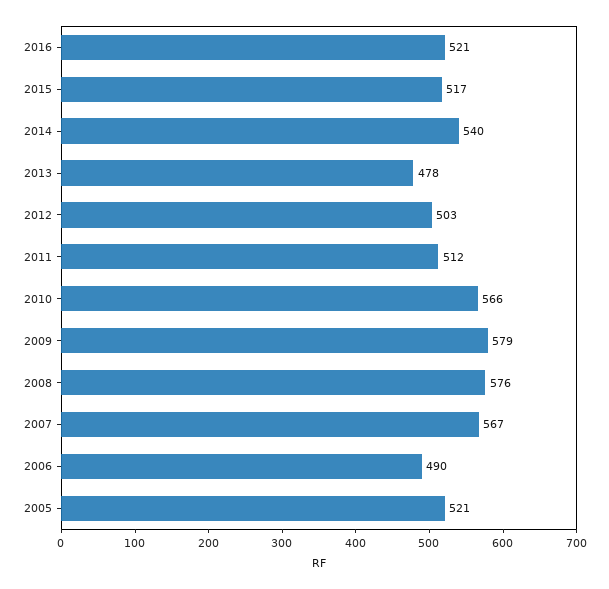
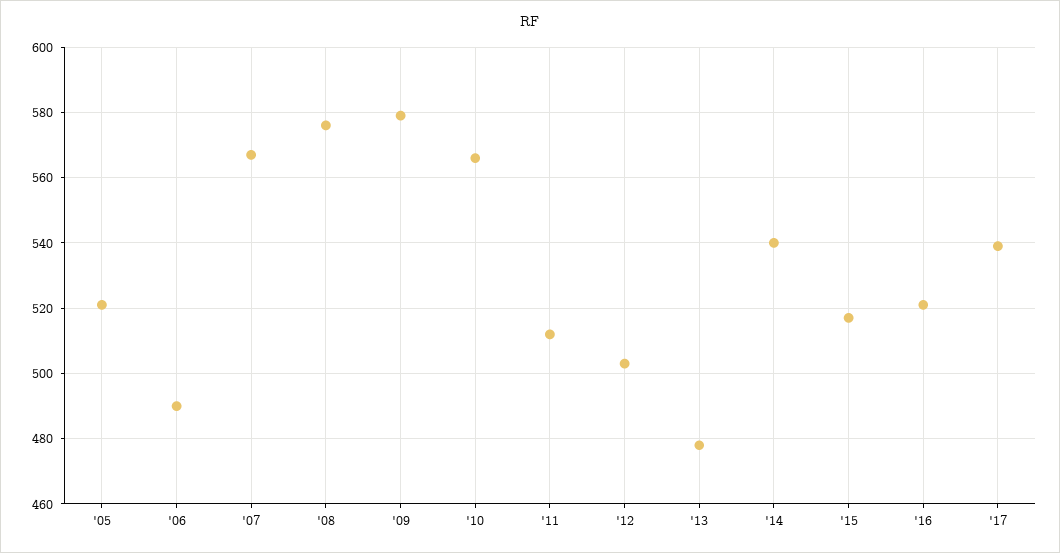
'17: none -> 540

